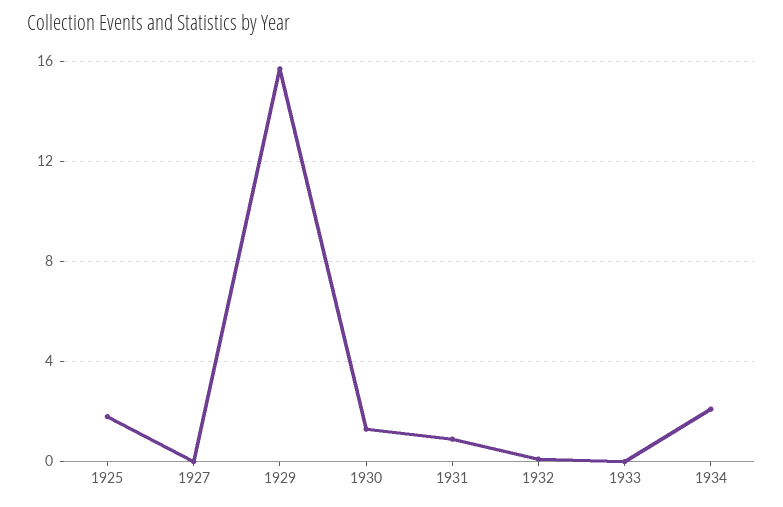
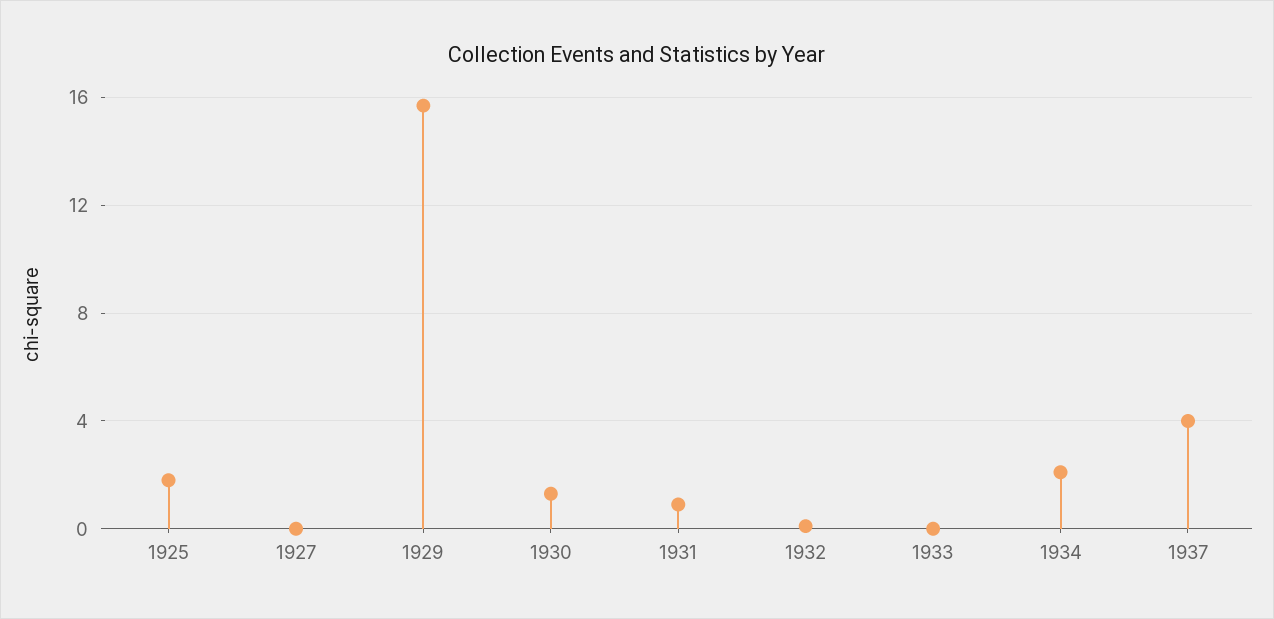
1937: none -> 4

